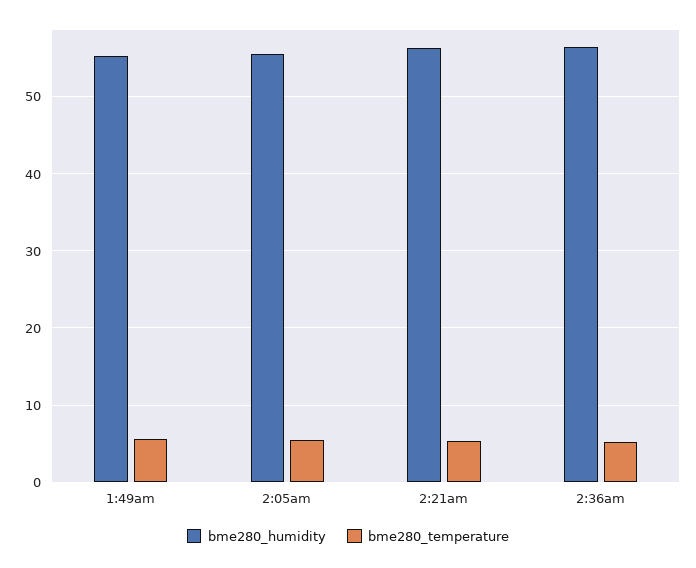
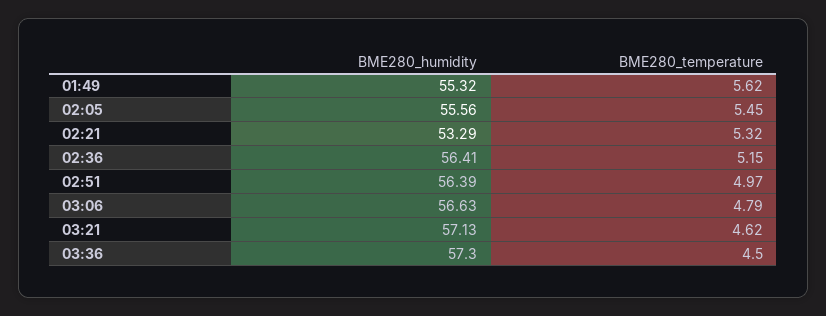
bme280_humidity, 2:21am: 56 -> 53.29
bme280_humidity, 02:51: none -> 56.39
bme280_temperature, 02:51: none -> 4.97
bme280_humidity, 03:06: none -> 56.63
bme280_temperature, 03:06: none -> 4.79
bme280_humidity, 03:21: none -> 57.13
bme280_temperature, 03:21: none -> 4.62
bme280_humidity, 03:36: none -> 57.3
bme280_temperature, 03:36: none -> 4.5

